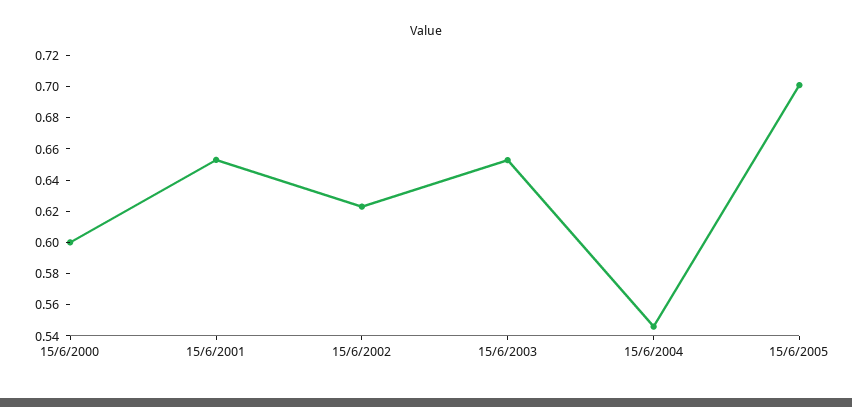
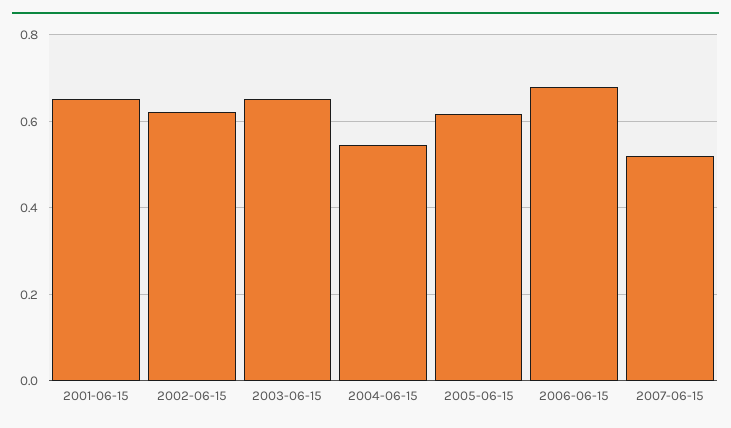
15/6/2000: 0.6 -> none
15/6/2005: 0.7 -> 0.62
2006-06-15: none -> 0.68
2007-06-15: none -> 0.52

